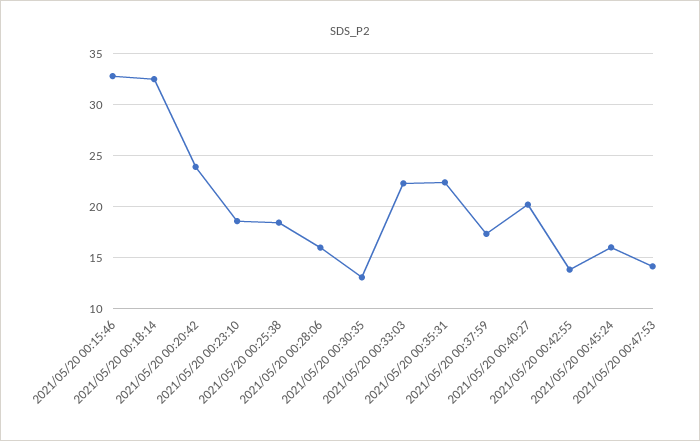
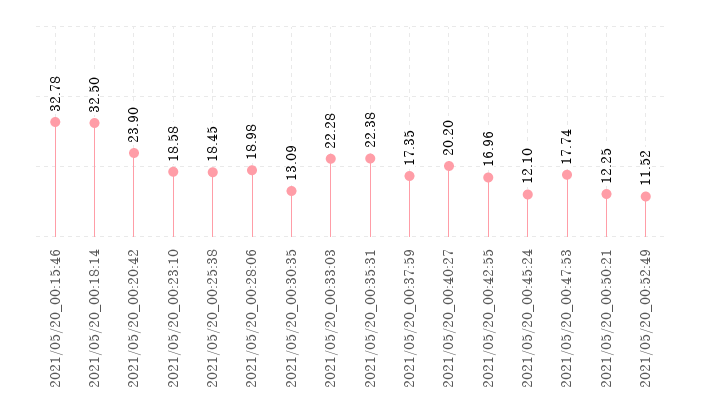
2021/05/20 00:28:06: 16 -> 18.98
2021/05/20 00:42:55: 14 -> 16.96
2021/05/20 00:45:24: 16 -> 12.1
2021/05/20 00:47:53: 14 -> 17.74
2021/05/20_00:50:21: none -> 12.25
2021/05/20_00:52:49: none -> 11.52

